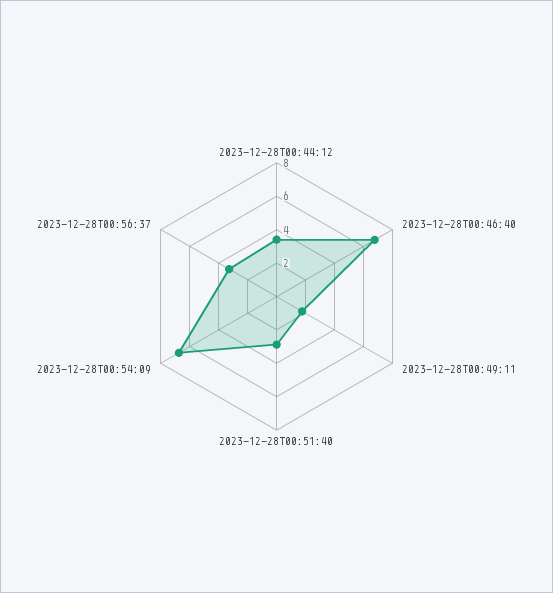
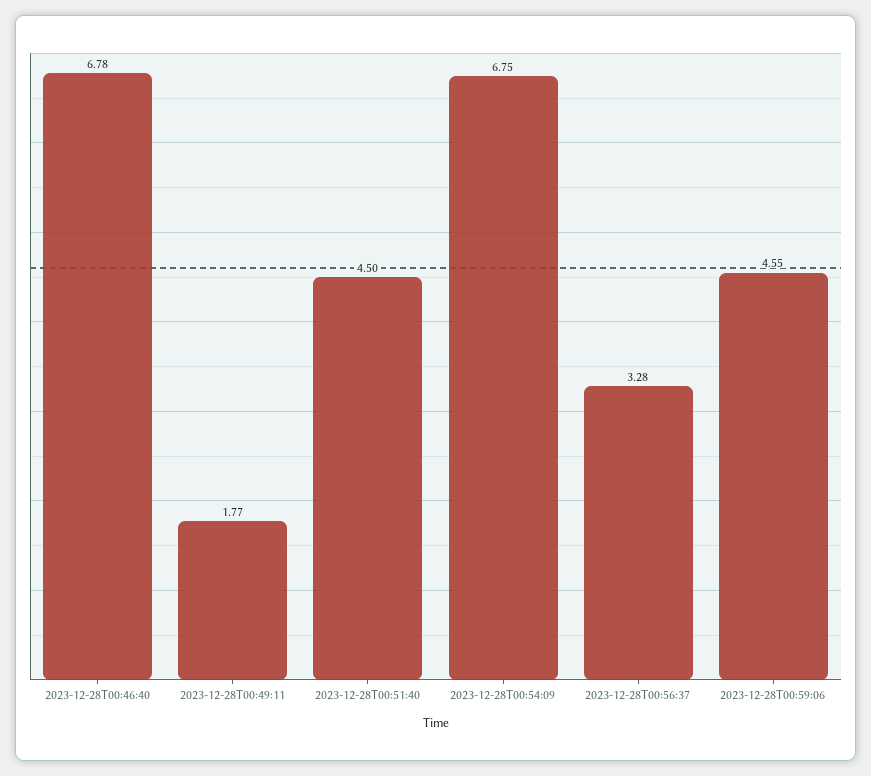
2023-12-28T00:44:12: 3.5 -> none
2023-12-28T00:51:40: 3 -> 4.5
2023-12-28T00:59:06: none -> 4.55

